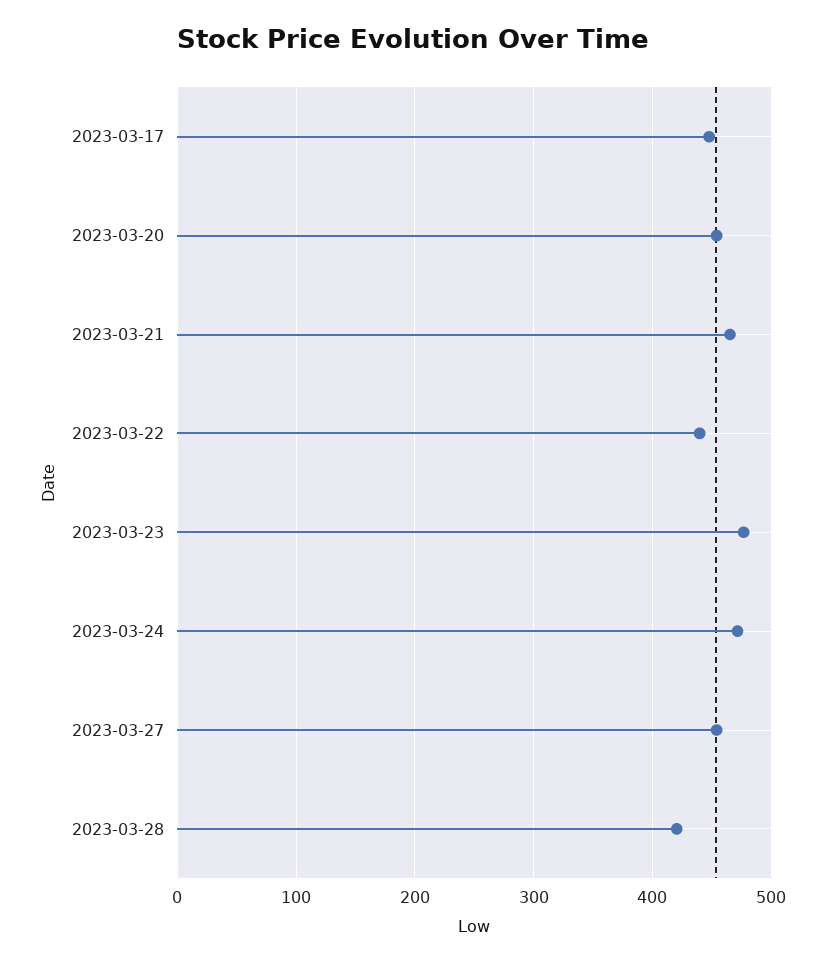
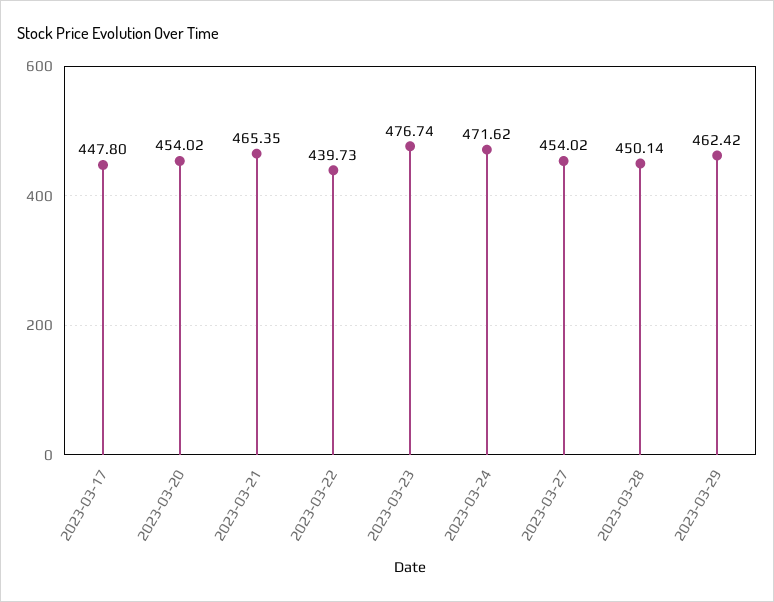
2023-03-28: 420 -> 450.14
2023-03-29: none -> 462.42

